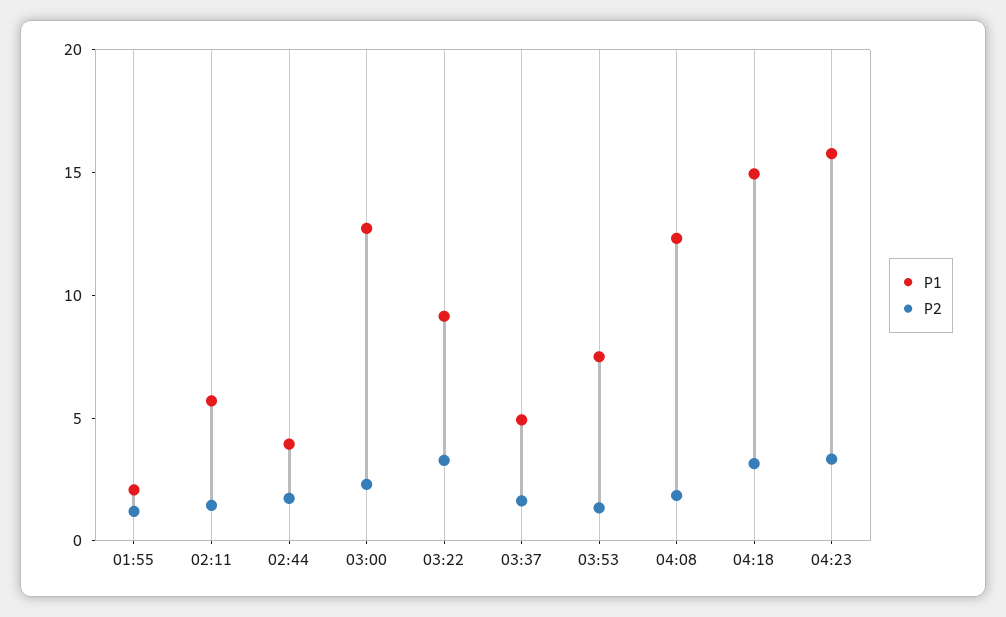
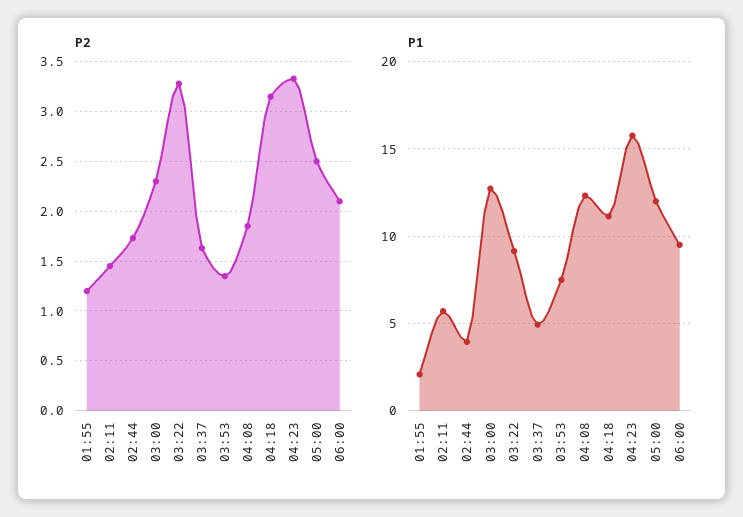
P1, 04:18: 15 -> 11
P2, 05:00: none -> 2.5
P2, 06:00: none -> 2.1
P1, 05:00: none -> 12
P1, 06:00: none -> 9.5

